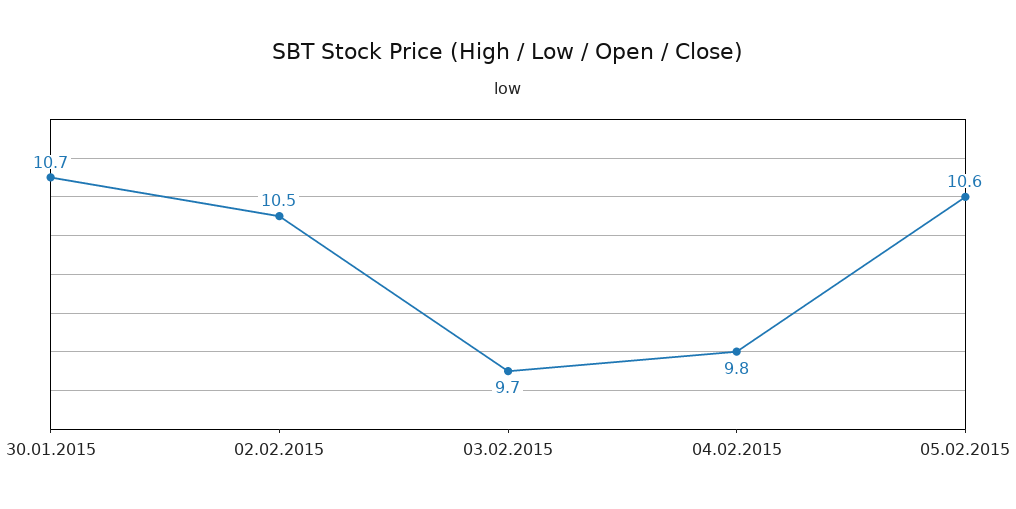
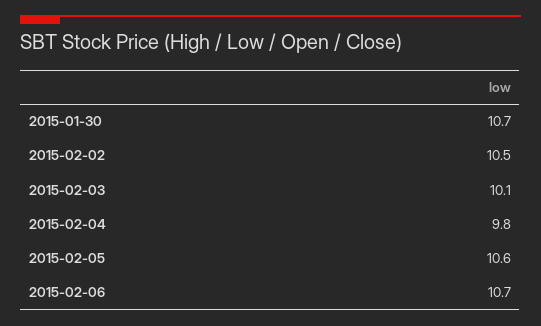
03.02.2015: 9.7 -> 10.1
2015-02-06: none -> 10.7

